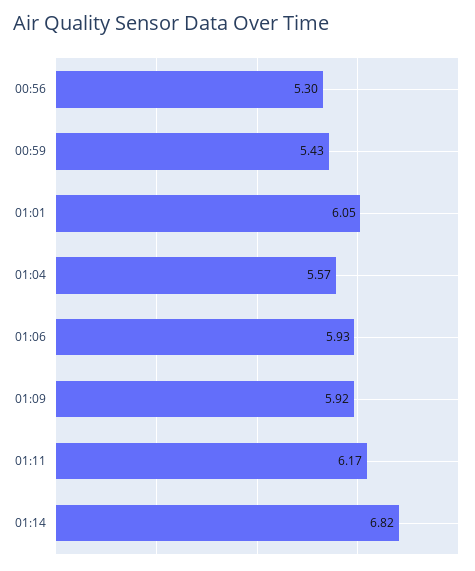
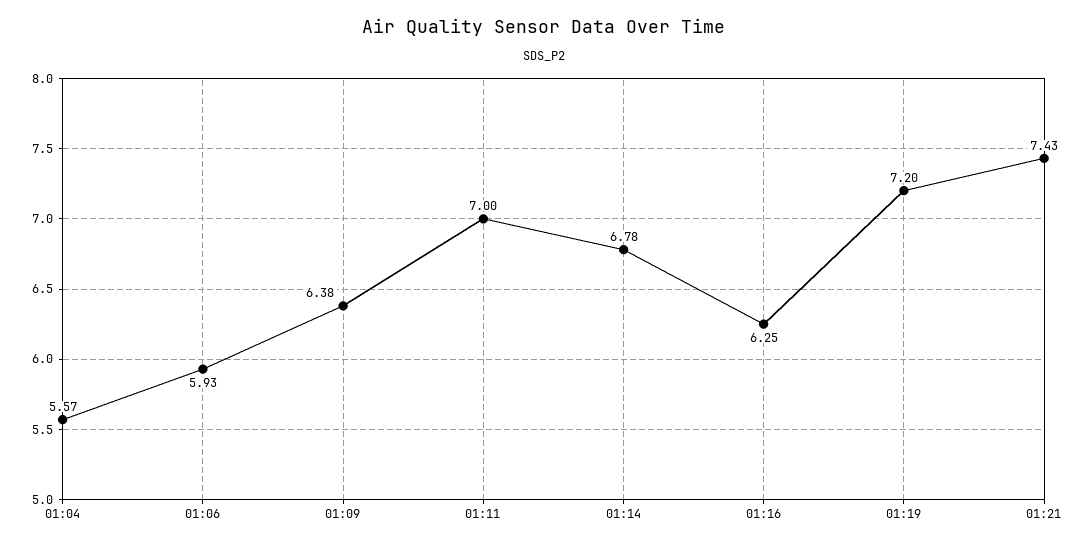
00:56: 5.3 -> none
00:59: 5.43 -> none
01:01: 6.05 -> none
01:09: 5.92 -> 6.38
01:11: 6.17 -> 7
01:14: 6.82 -> 6.78
01:16: none -> 6.25
01:19: none -> 7.2
01:21: none -> 7.43

